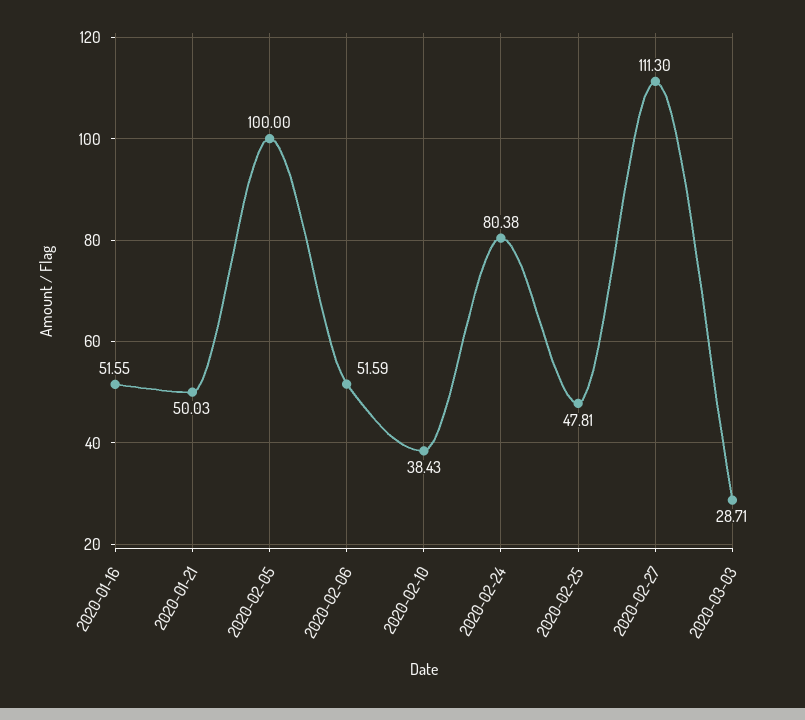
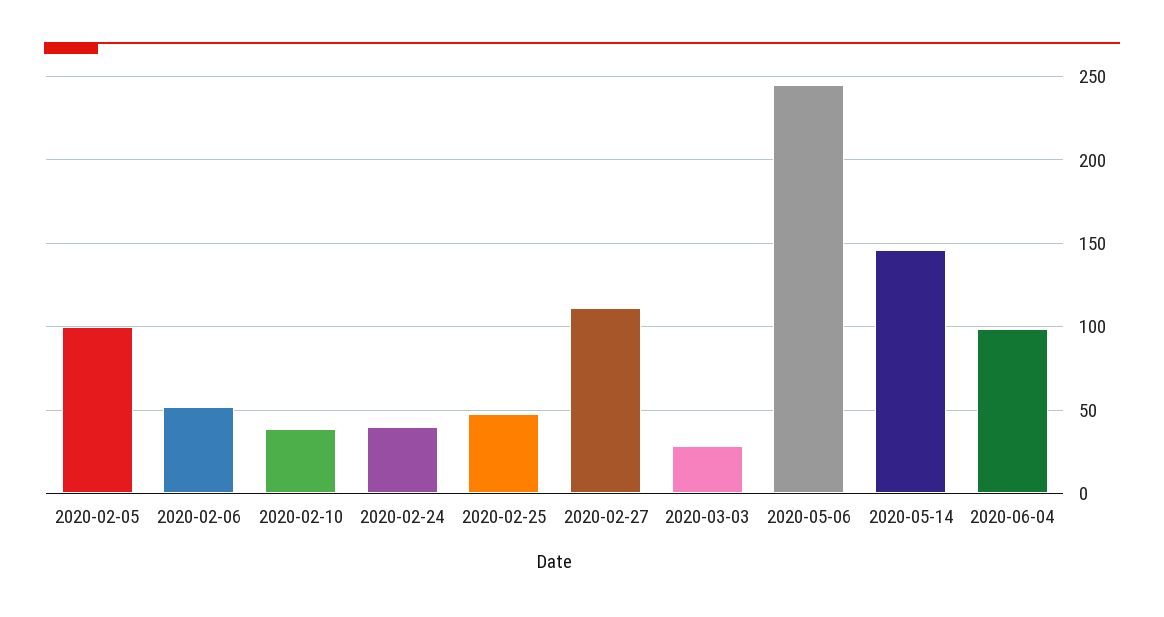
2020-01-16: 51.55 -> none
2020-01-21: 50.03 -> none
2020-02-24: 80.38 -> 40
2020-05-06: none -> 245
2020-05-14: none -> 145
2020-06-04: none -> 100

